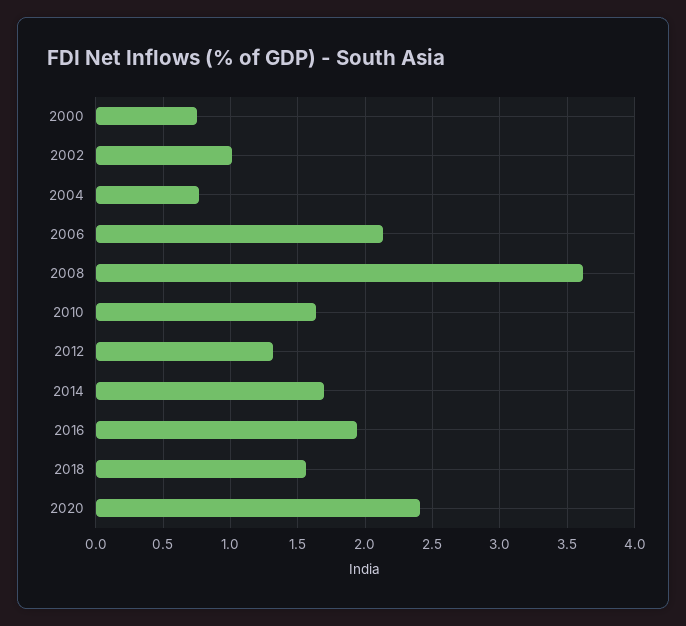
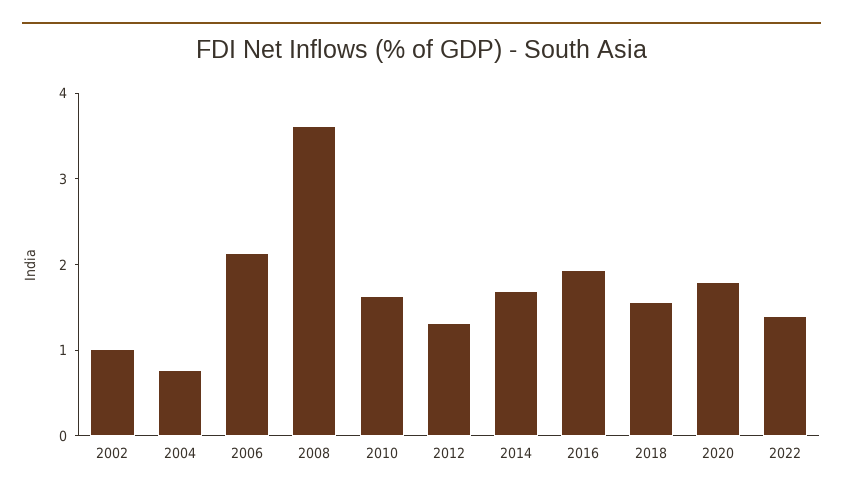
2000: 0.75 -> none
2020: 2.4 -> 1.8
2022: none -> 1.4

